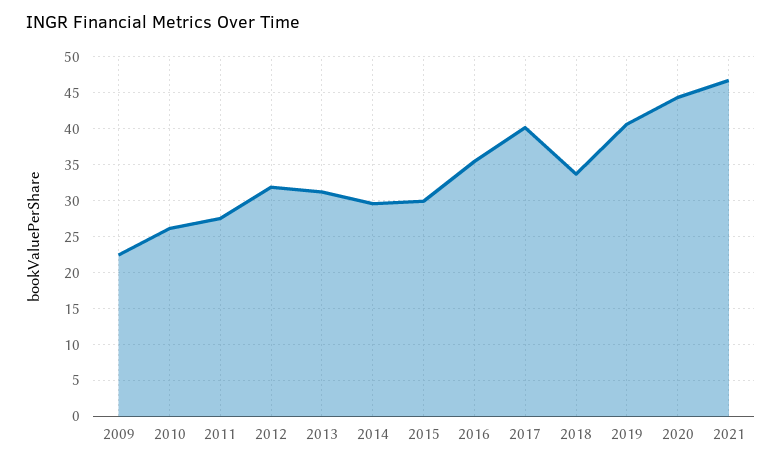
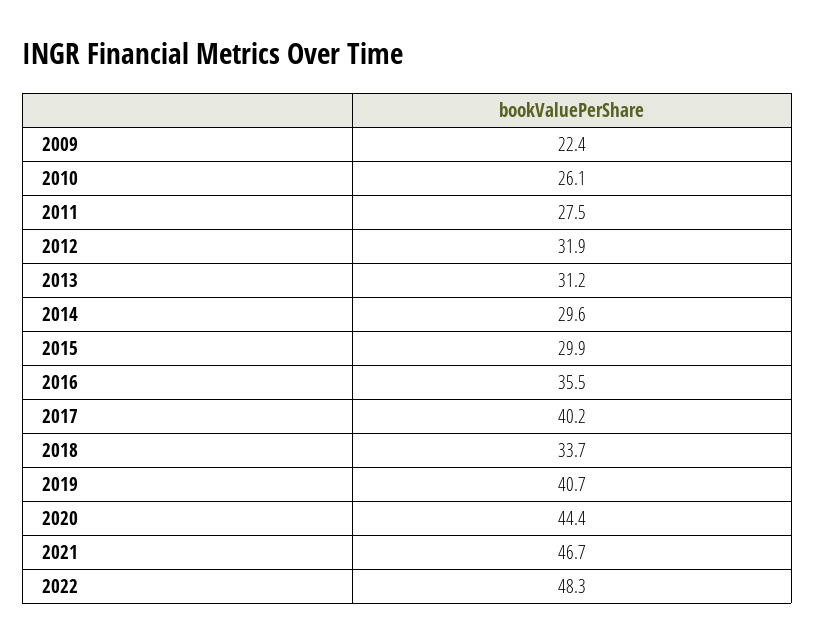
2022: none -> 48.3

